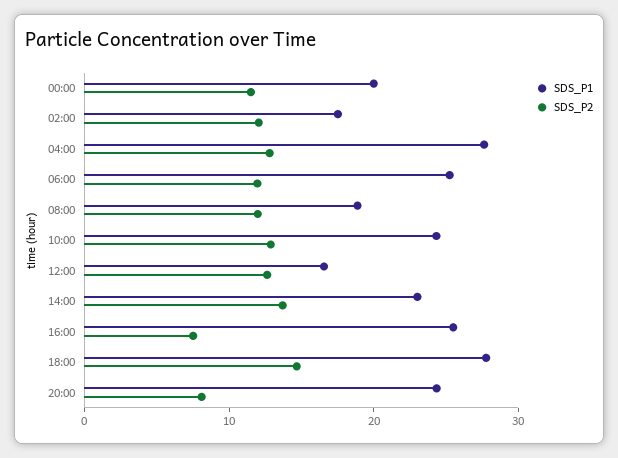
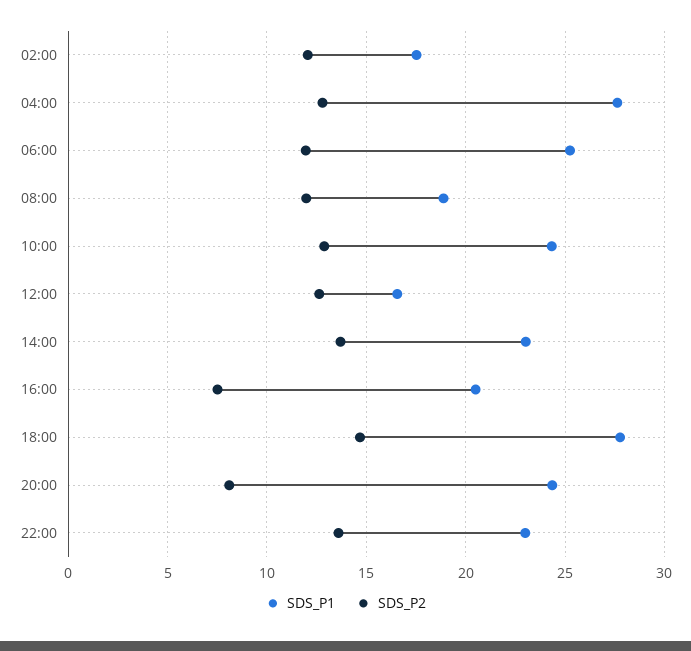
SDS_P1, 00:00: 20 -> none
SDS_P2, 00:00: 12 -> none
SDS_P1, 16:00: 26 -> 20.5
SDS_P1, 22:00: none -> 23
SDS_P2, 22:00: none -> 13.5

